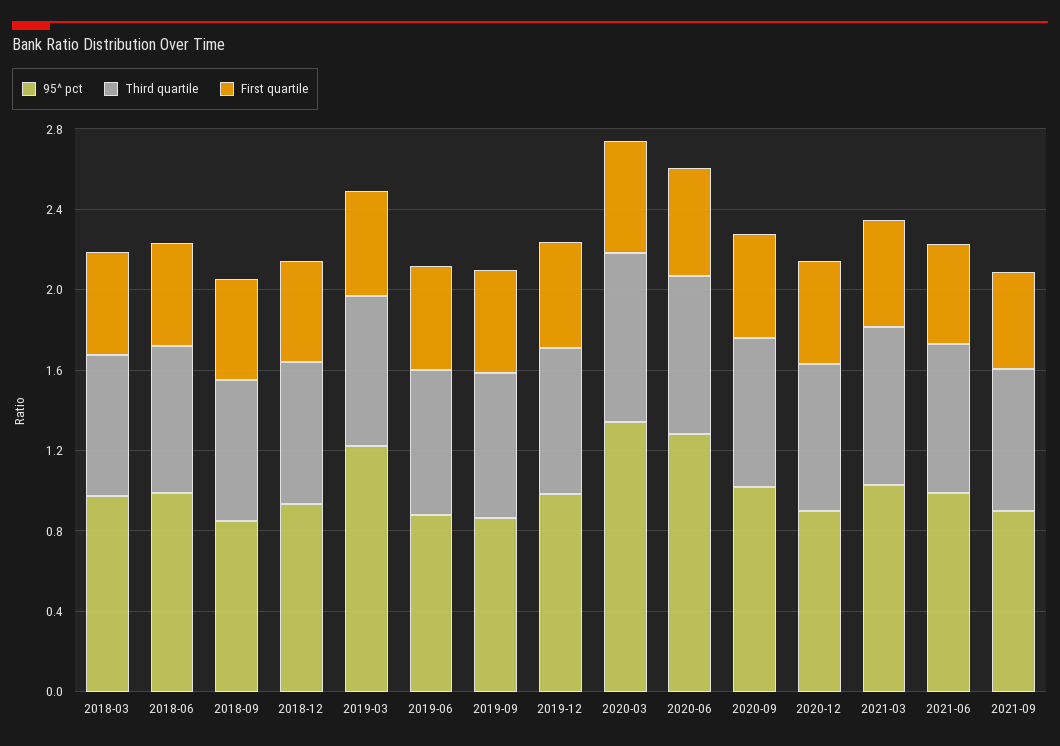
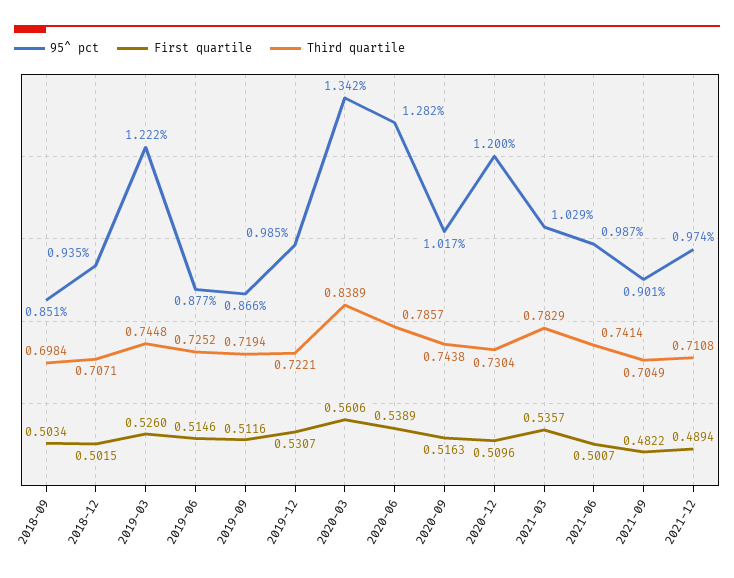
95^ pct, 2018-03: 1 -> none
Third quartile, 2018-03: 0.7 -> none
First quartile, 2018-03: 0.5 -> none
95^ pct, 2018-06: 1 -> none
Third quartile, 2018-06: 0.7 -> none
First quartile, 2018-06: 0.5 -> none
95^ pct, 2020-12: 0.9 -> 1.2
95^ pct, 2021-12: none -> 0.974
First quartile, 2021-12: none -> 0.4894
Third quartile, 2021-12: none -> 0.7108

